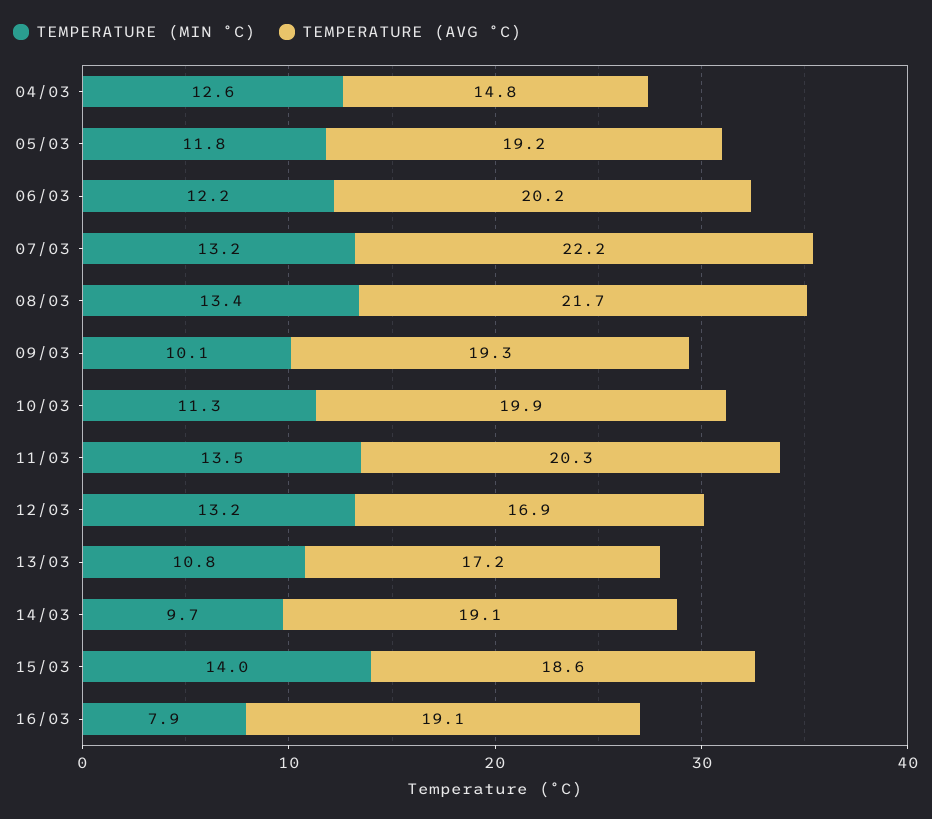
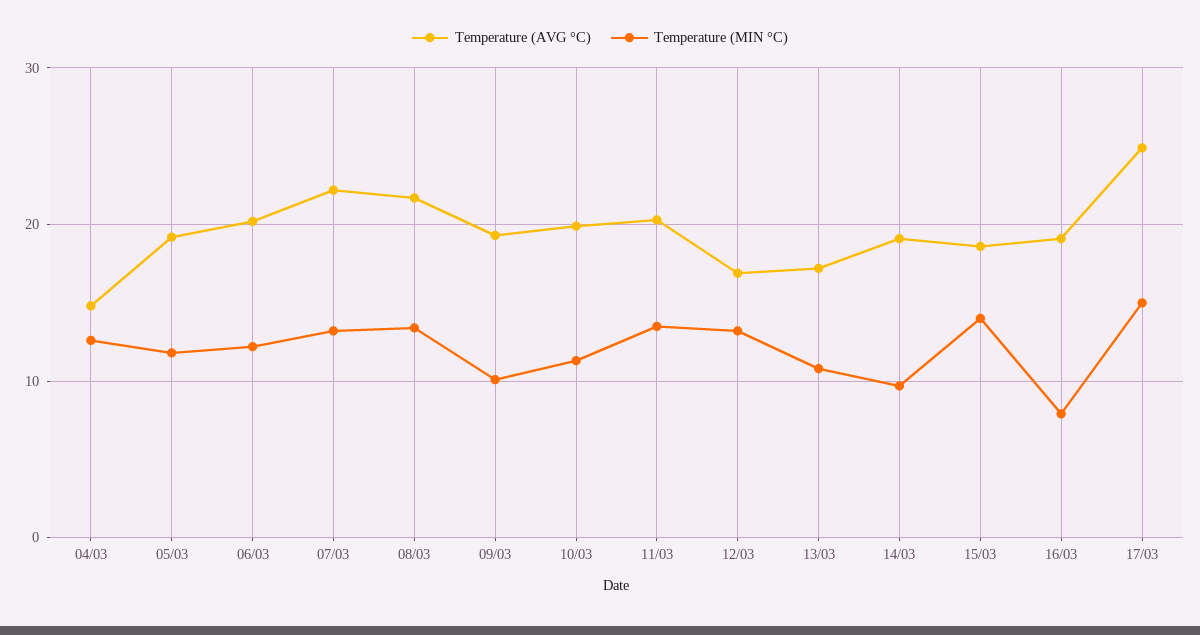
TEMPERATURE (AVG °C), 17/03: none -> 25
TEMPERATURE (MIN °C), 17/03: none -> 15

